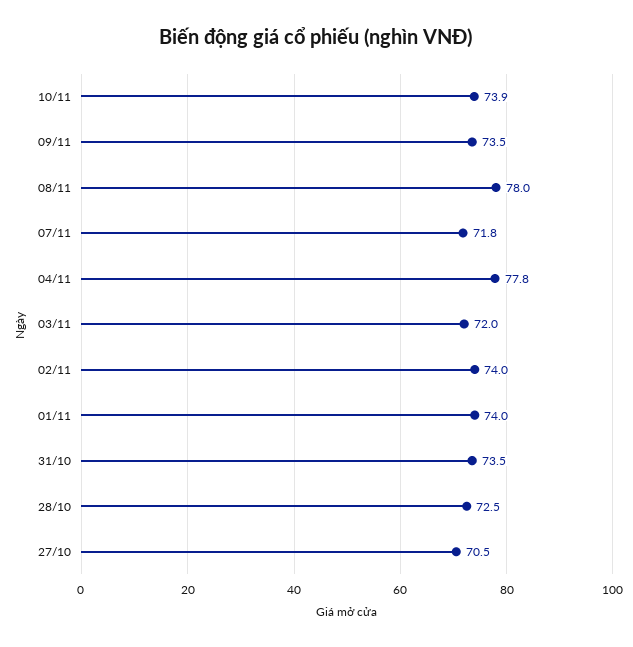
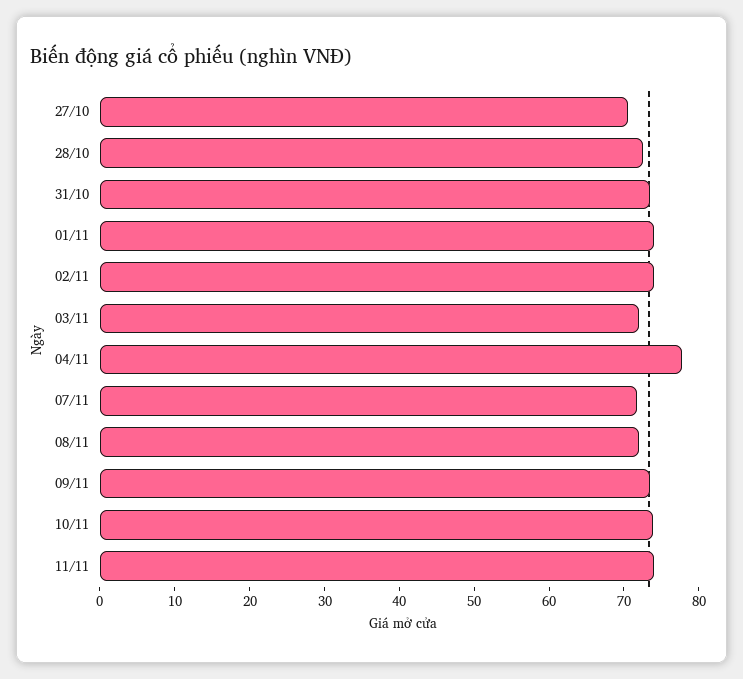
08/11: 78 -> 72
11/11: none -> 74

